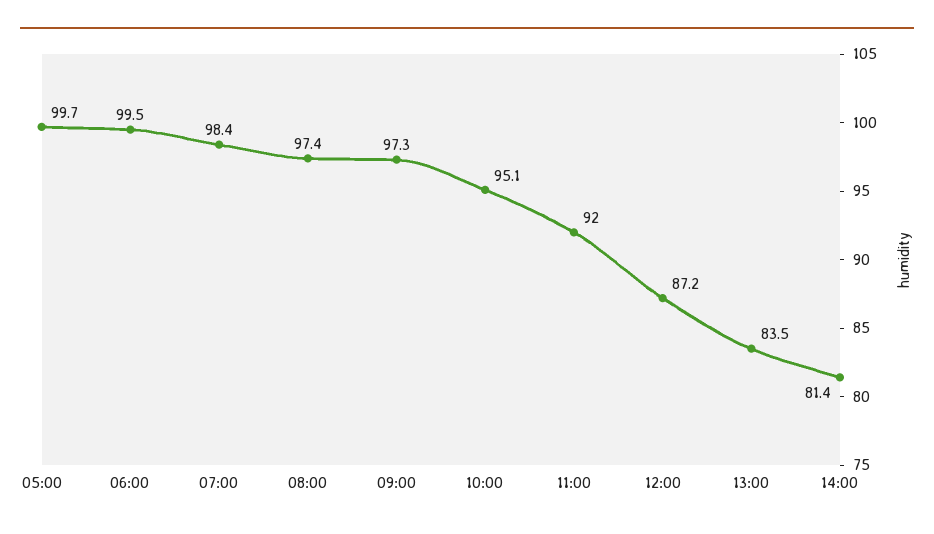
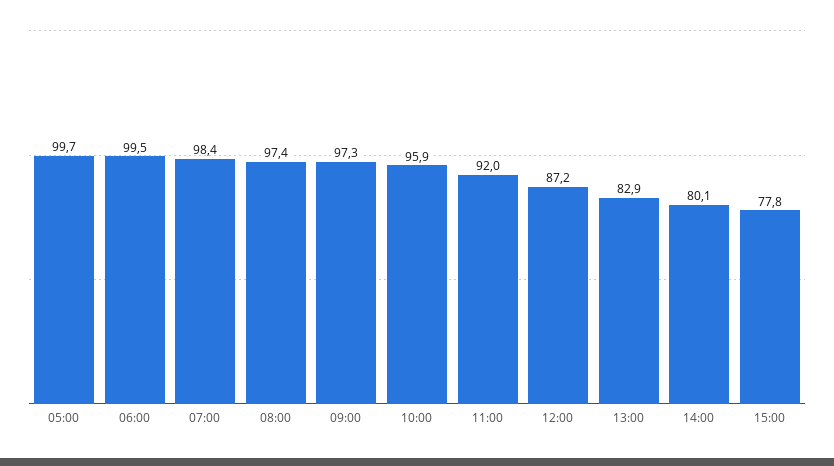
10:00: 95.1 -> 95.9
13:00: 83.5 -> 82.9
14:00: 81.4 -> 80.1
15:00: none -> 77.8

